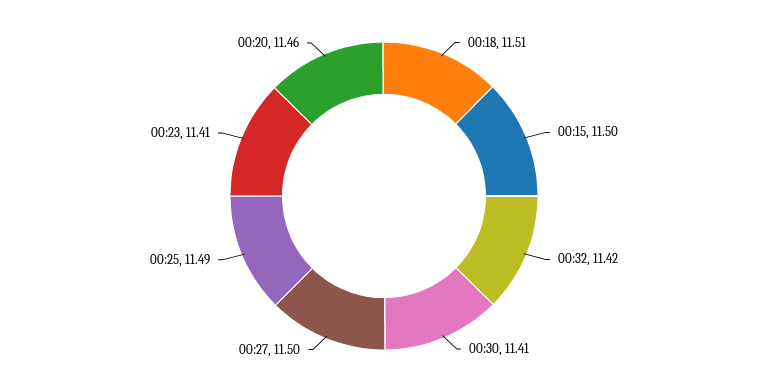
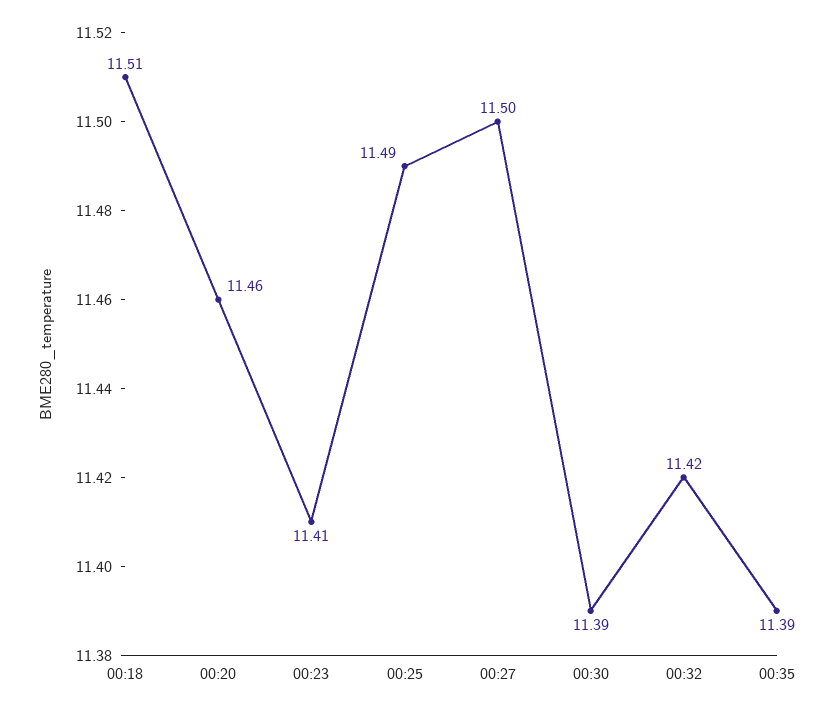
00:15: 11.5 -> none
00:30: 11.41 -> 11.39
00:35: none -> 11.39

